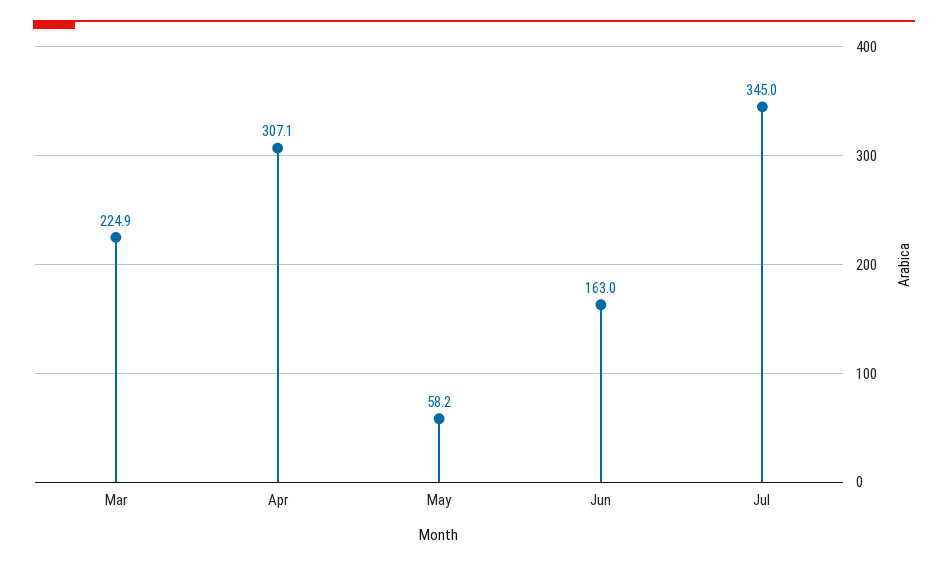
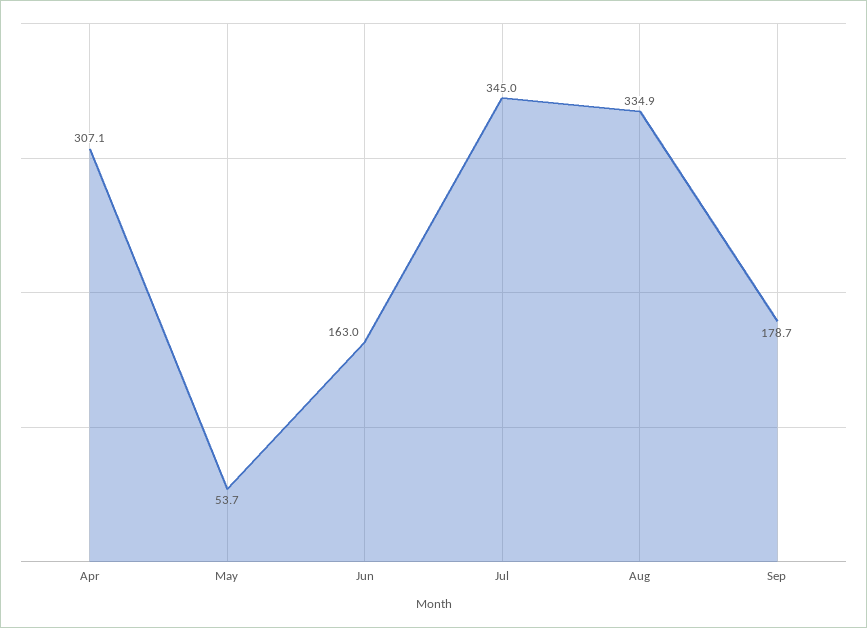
Mar: 224.9 -> none
May: 58.2 -> 53.7
Aug: none -> 334.9
Sep: none -> 178.7

